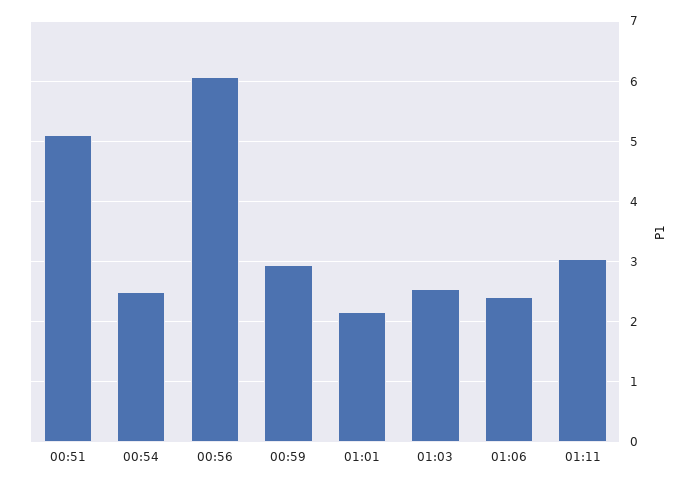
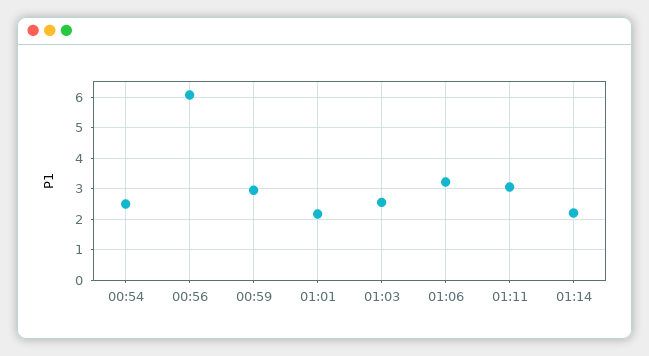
00:51: 5.1 -> none
01:06: 2.4 -> 3.2
01:14: none -> 2.2

